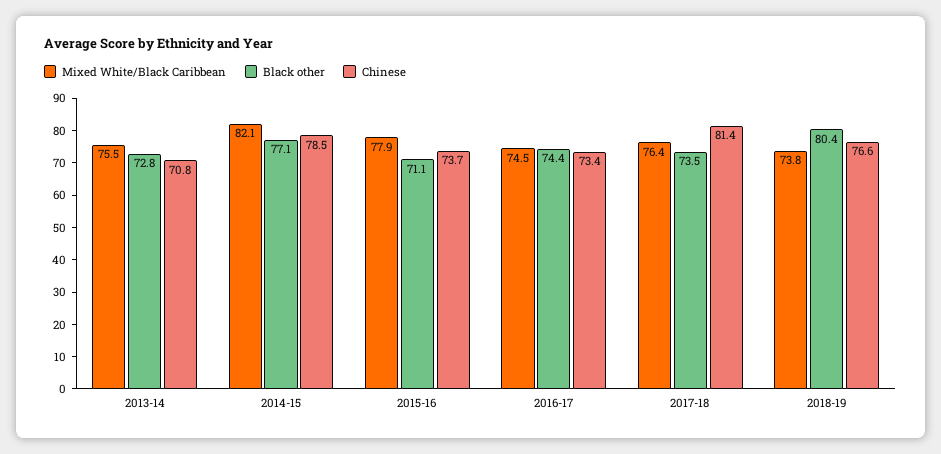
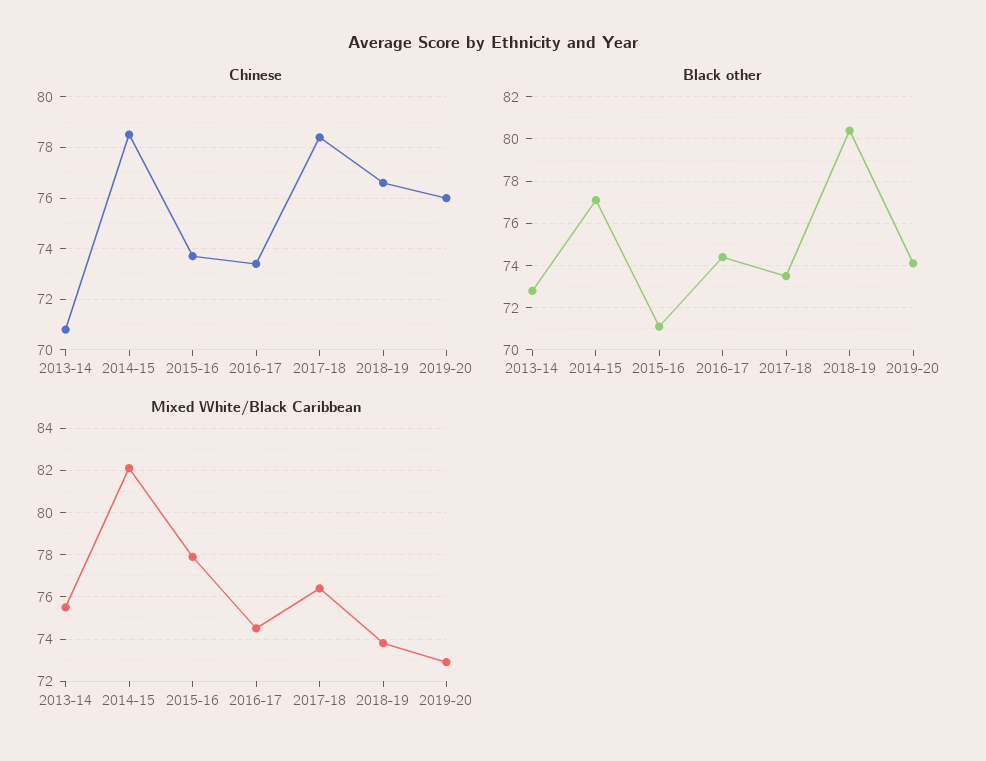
Chinese, 2017-18: 81.4 -> 78.5
Chinese, 2019-20: none -> 76
Black other, 2019-20: none -> 74
Mixed White/Black Caribbean, 2019-20: none -> 73

